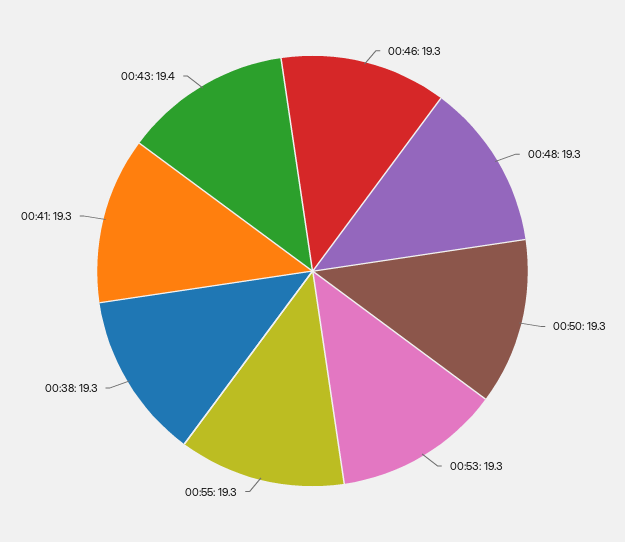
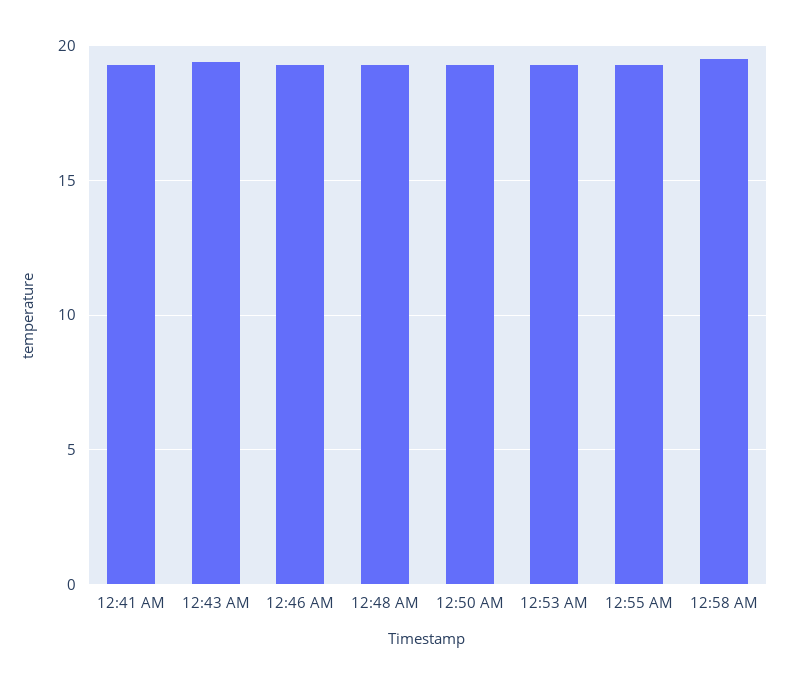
00:38: 19.3 -> none
12:58 AM: none -> 19.5

